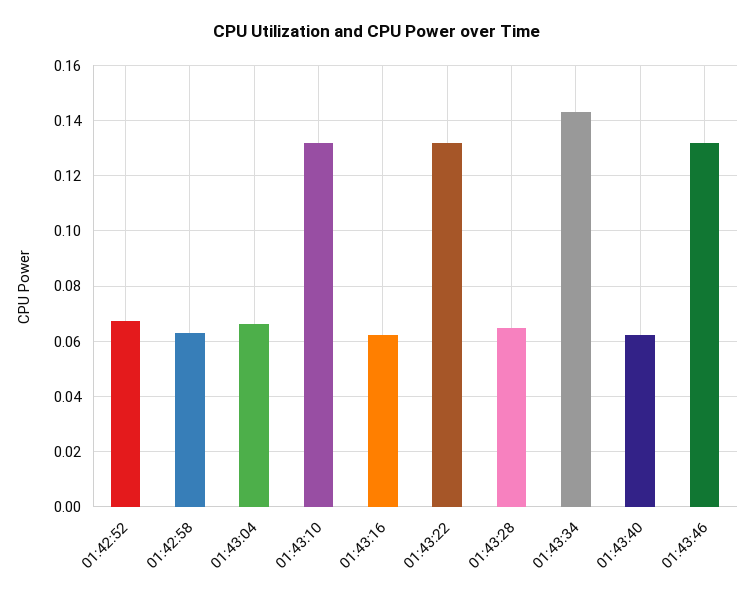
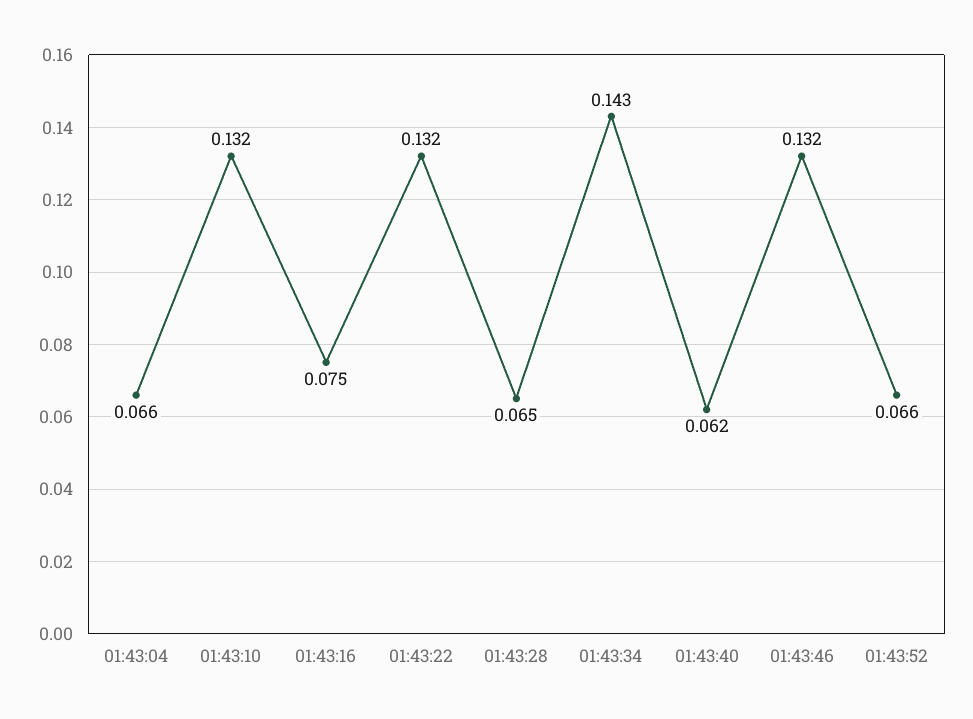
01:42:52: 0.0675 -> none
01:42:58: 0.0625 -> none
01:43:16: 0.0625 -> 0.075
01:43:52: none -> 0.066

